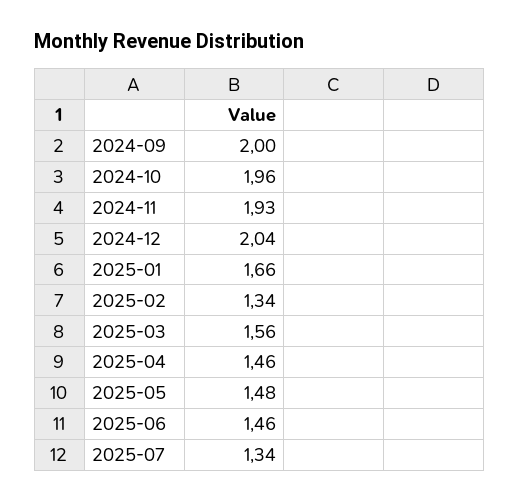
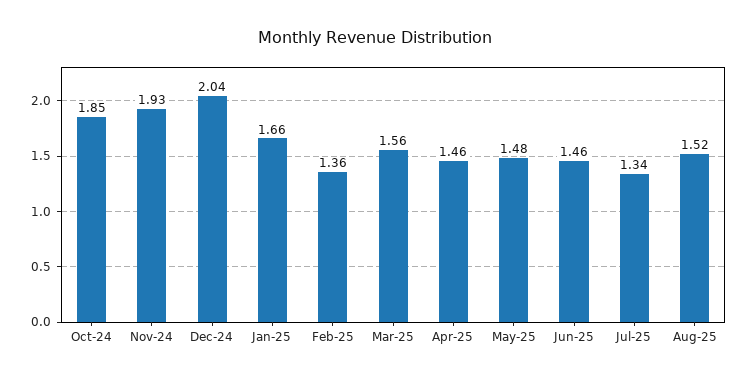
2024-09: 2 -> none
2024-10: 1.96 -> 1.85
2025-02: 1.34 -> 1.36
Aug-25: none -> 1.52

